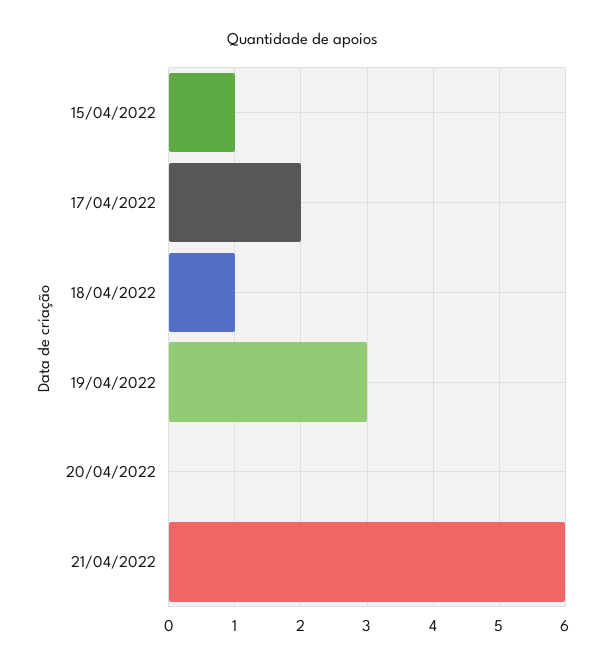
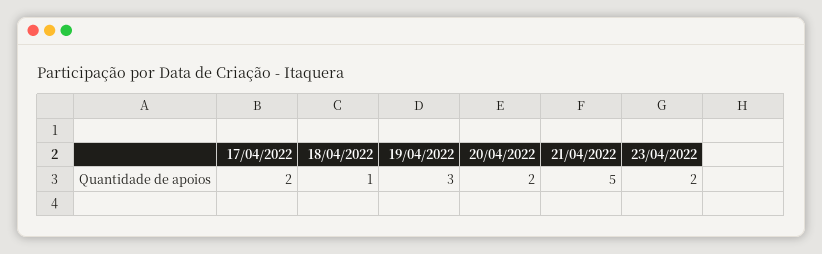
15/04/2022: 1 -> none
20/04/2022: 0 -> 2
21/04/2022: 6 -> 5
23/04/2022: none -> 2

